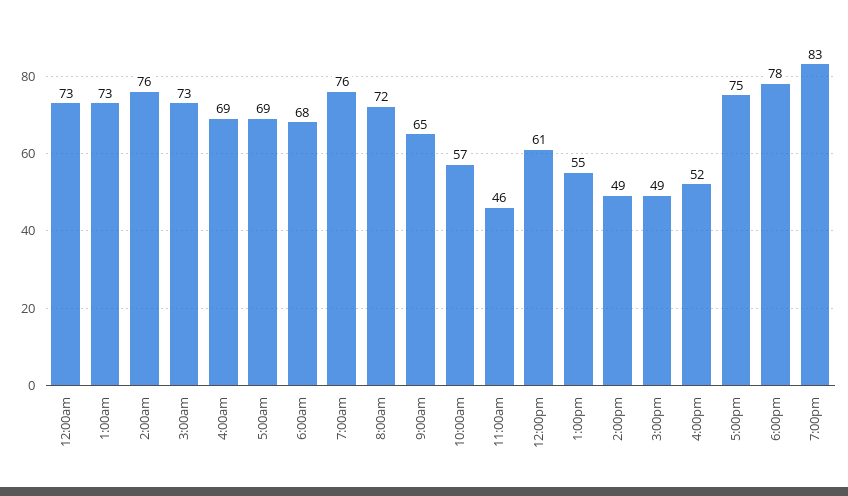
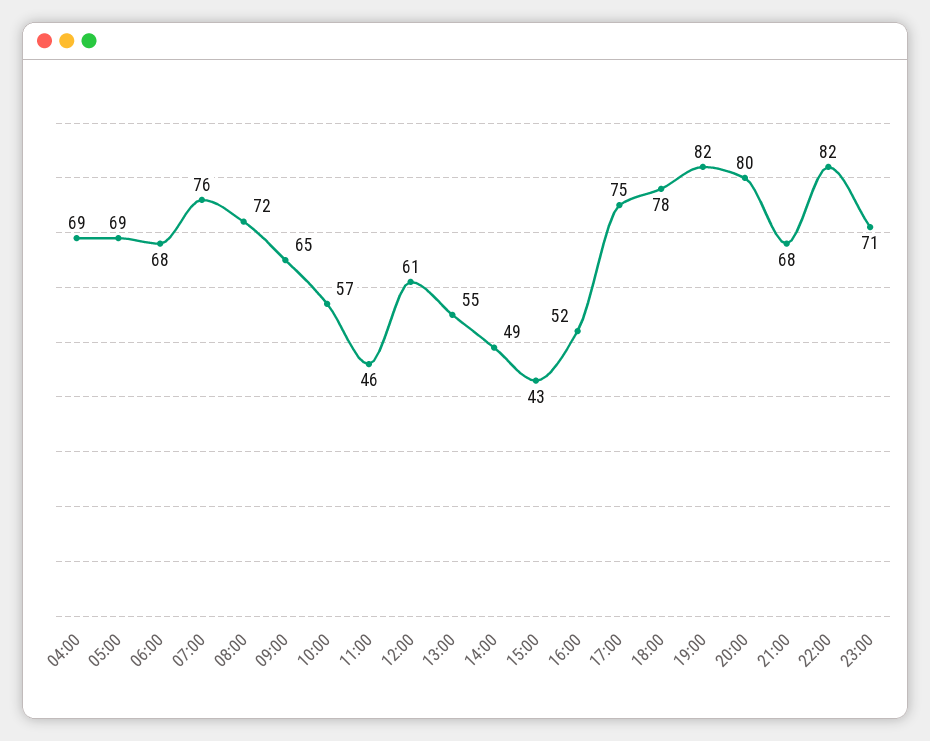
12:00am: 73 -> none
1:00am: 73 -> none
2:00am: 76 -> none
3:00am: 73 -> none
3:00pm: 49 -> 43
7:00pm: 83 -> 82
20:00: none -> 80
21:00: none -> 68
22:00: none -> 82
23:00: none -> 71

